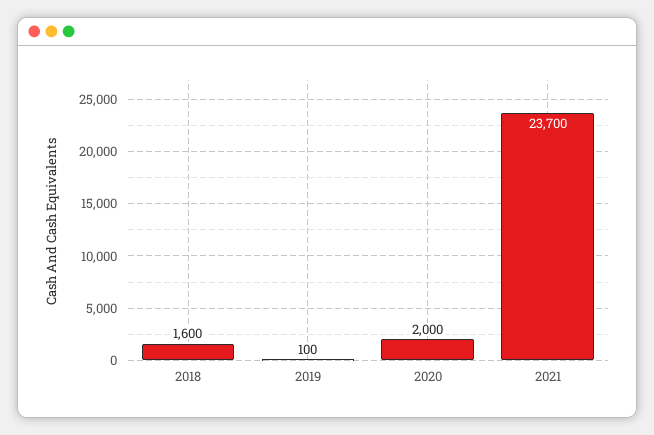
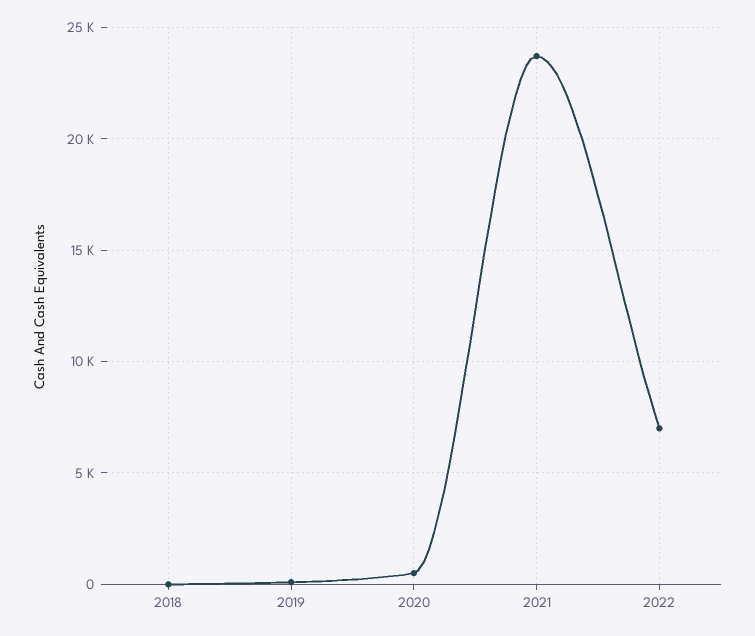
2018: 1600 -> 0
2020: 2000 -> 500
2022: none -> 7000

